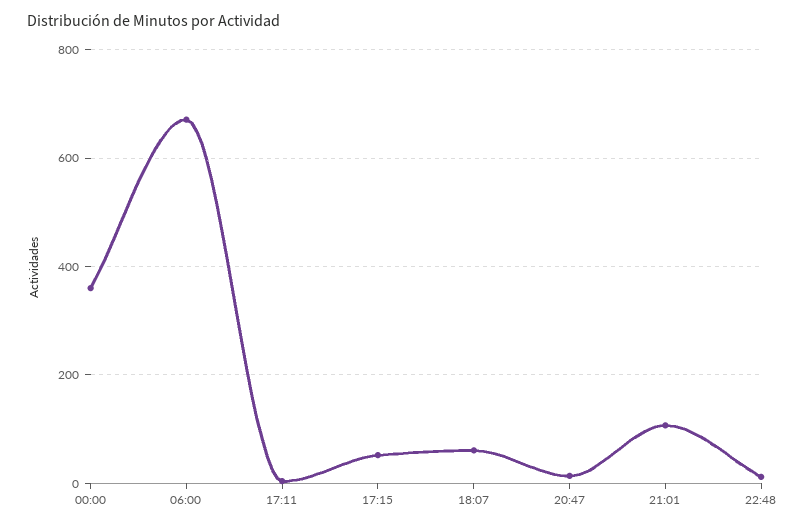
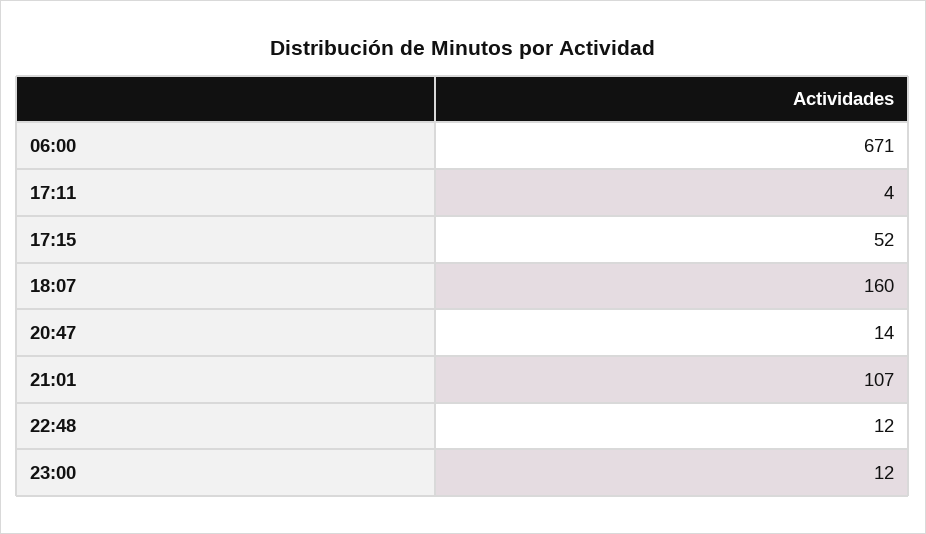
00:00: 360 -> none
18:07: 60 -> 160
23:00: none -> 12

